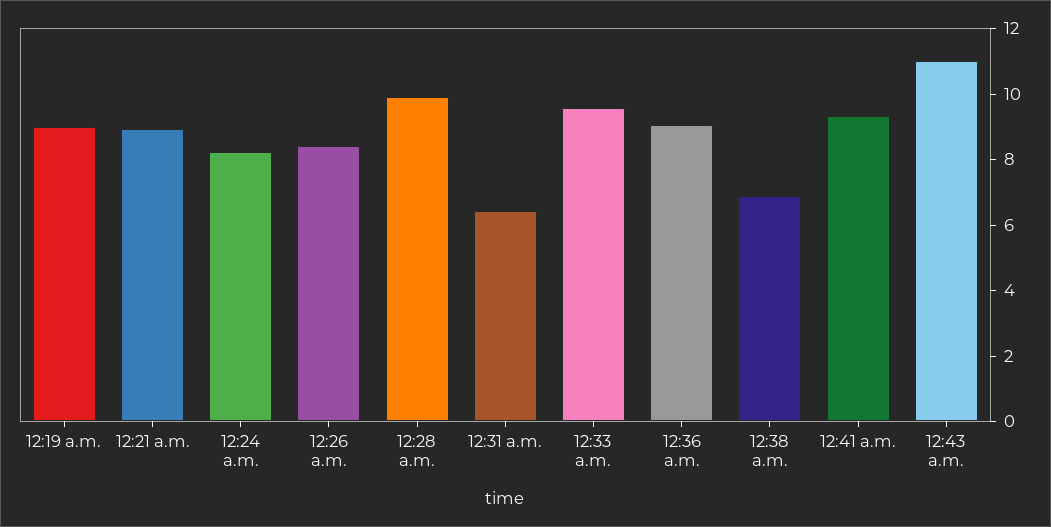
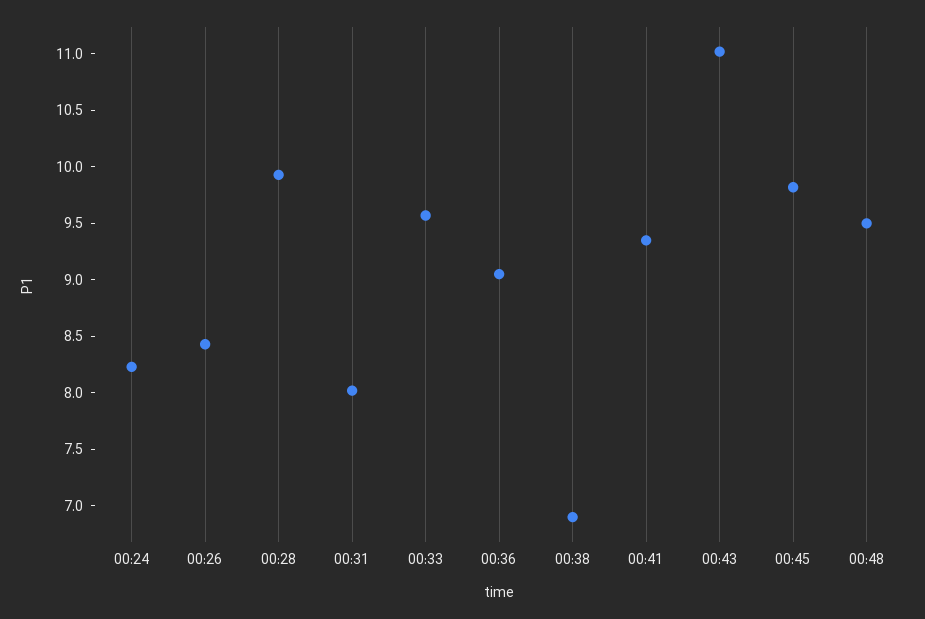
12:19 a.m.: 9 -> none
12:21 a.m.: 9 -> none
12:31 a.m.: 6.5 -> 8
00:45: none -> 9.8
00:48: none -> 9.5

